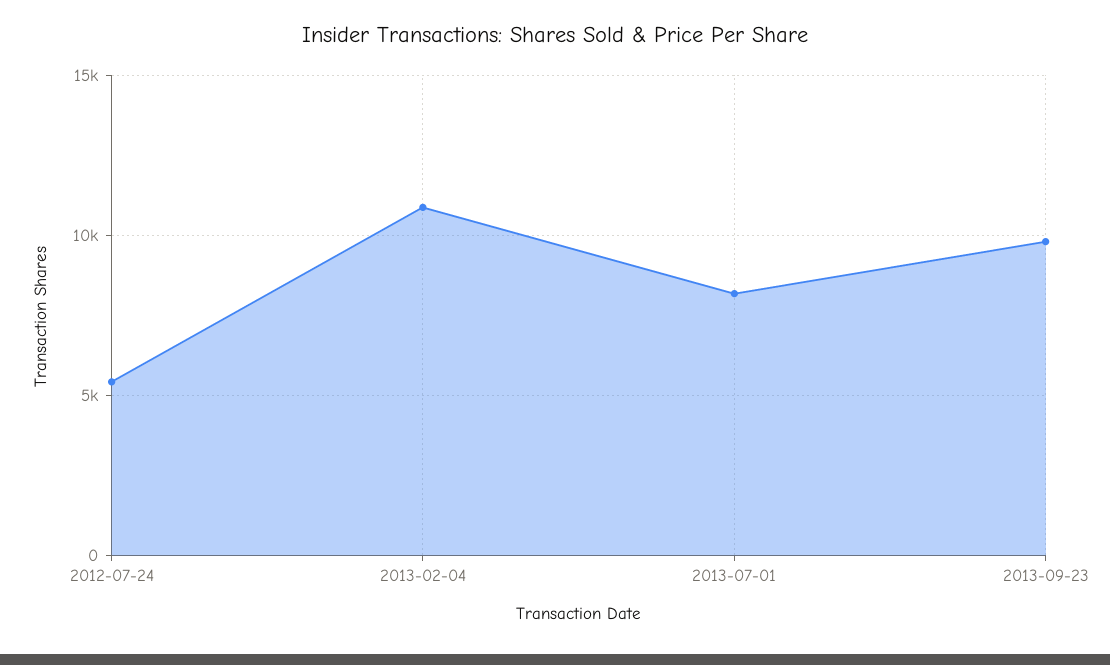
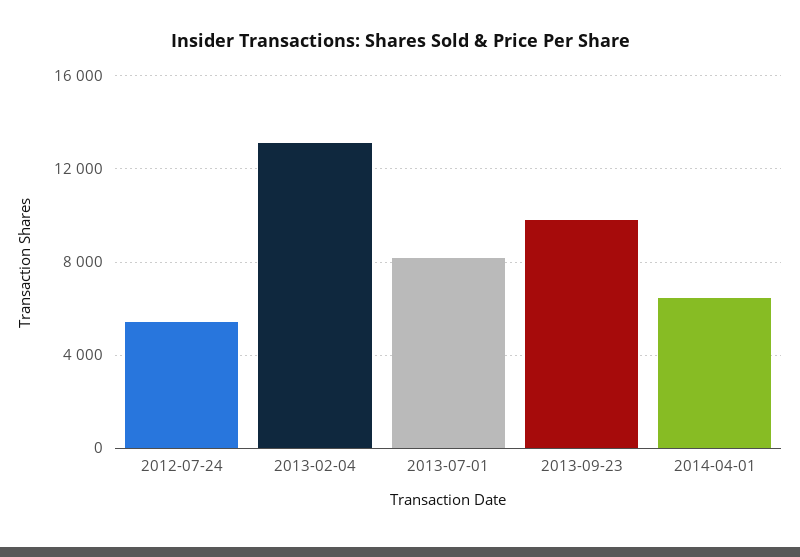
2013-02-04: 11000 -> 13000
2014-04-01: none -> 6500

